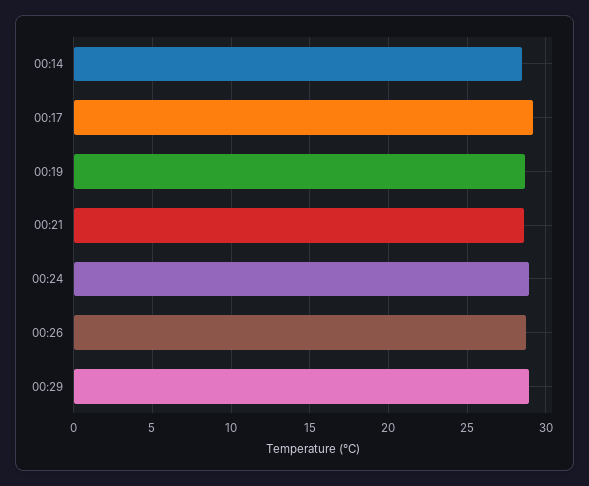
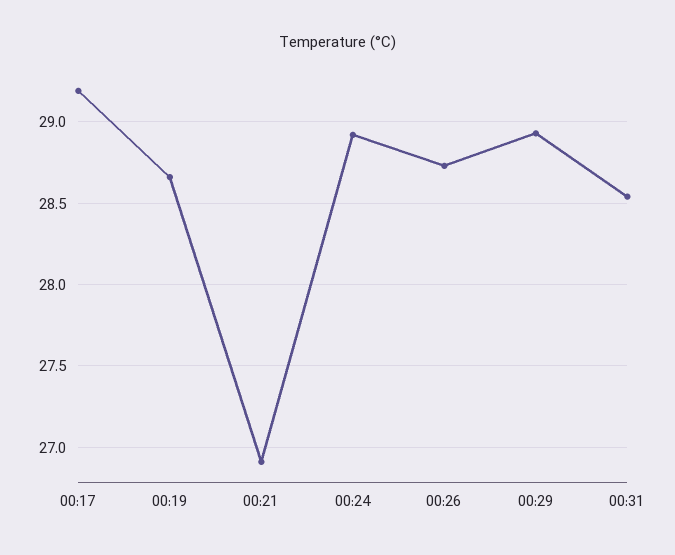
00:14: 28.5 -> none
00:21: 28.5 -> 26.9
00:31: none -> 28.55

